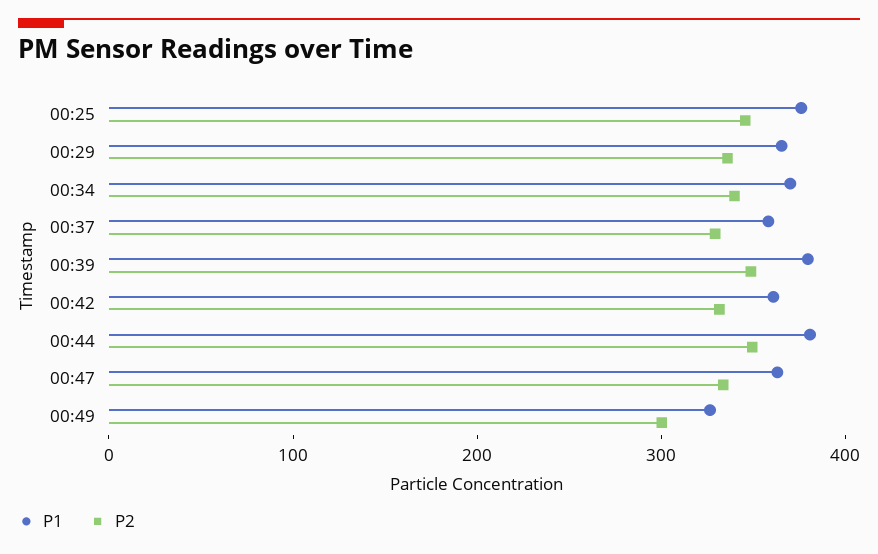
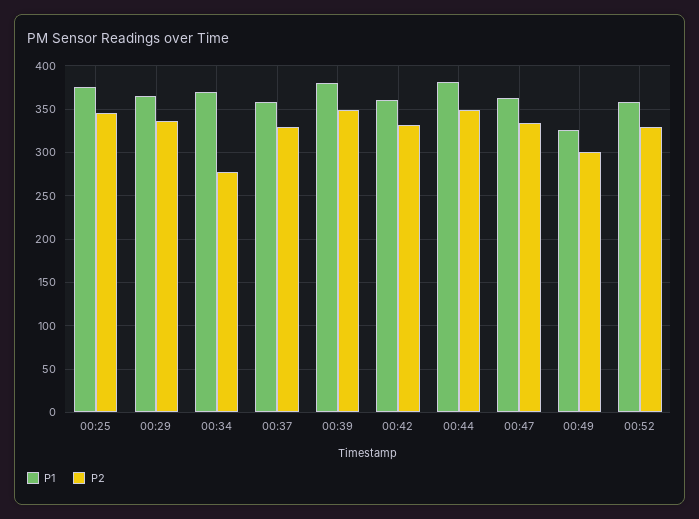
P2, 00:34: 340 -> 280
P1, 00:52: none -> 360
P2, 00:52: none -> 330

